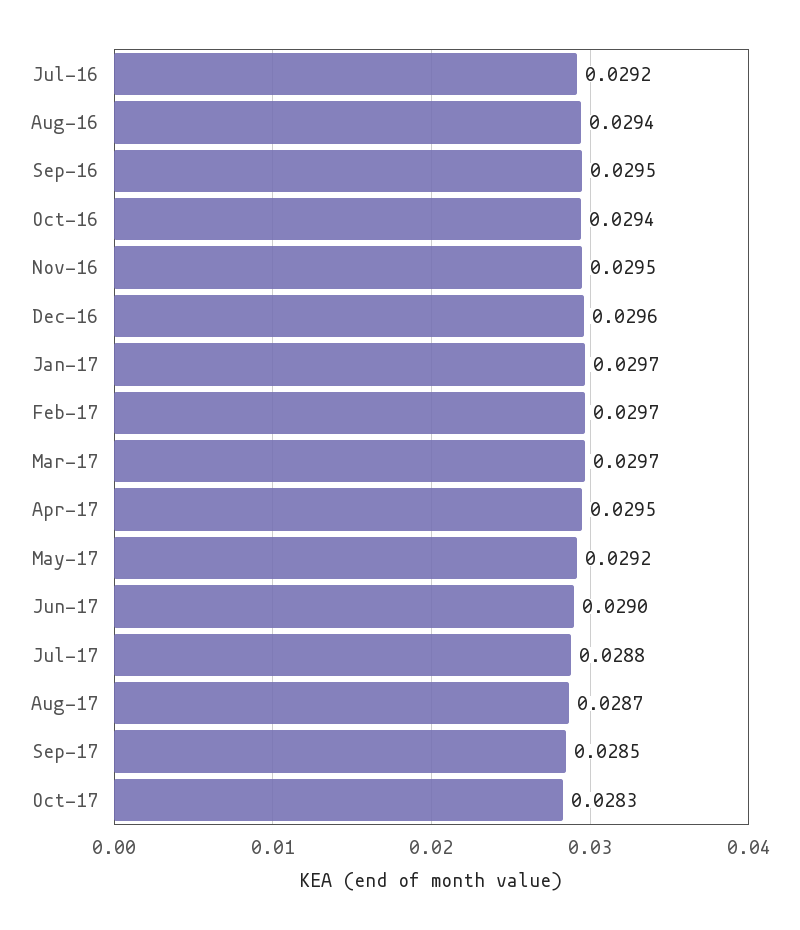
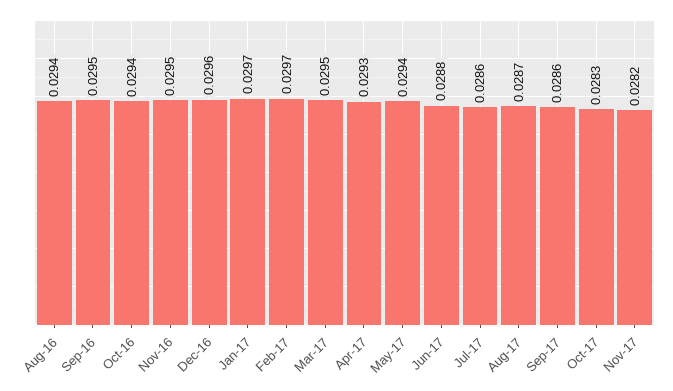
Jul-16: 0.0292 -> none
Mar-17: 0.0297 -> 0.0295
Apr-17: 0.0295 -> 0.0293
May-17: 0.0292 -> 0.0294
Jun-17: 0.029 -> 0.0288
Jul-17: 0.0288 -> 0.0286
Sep-17: 0.0285 -> 0.0286
Nov-17: none -> 0.0282

